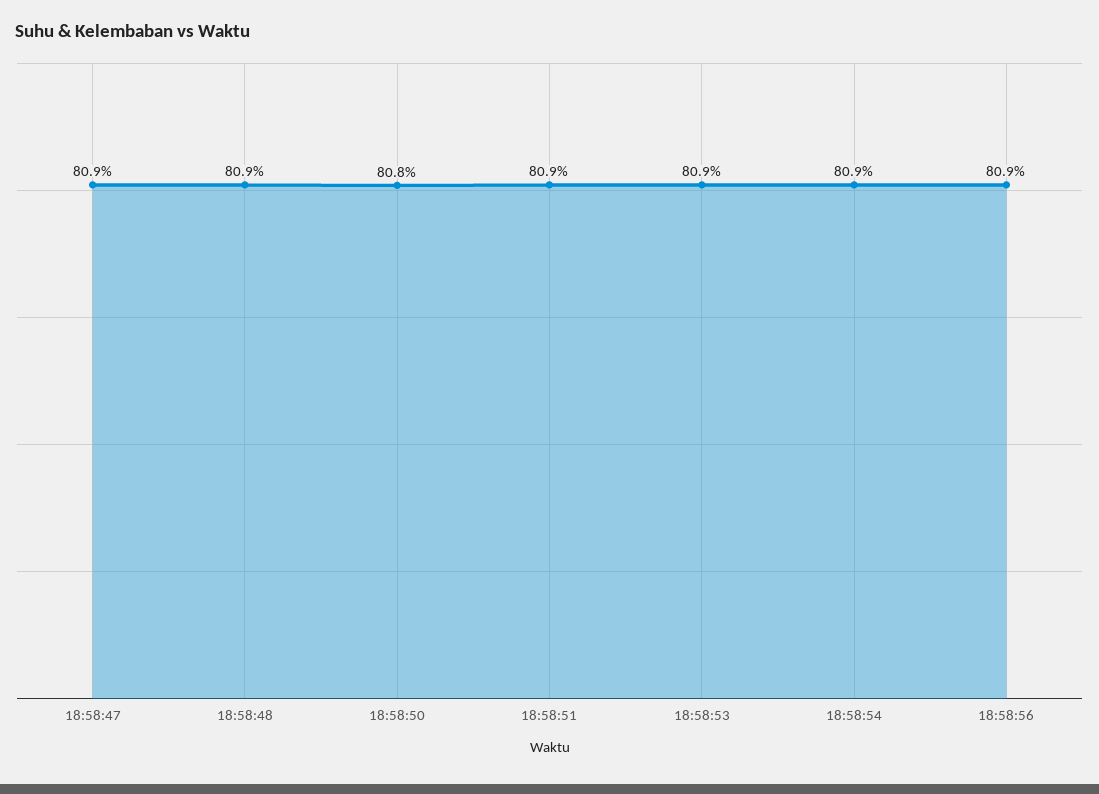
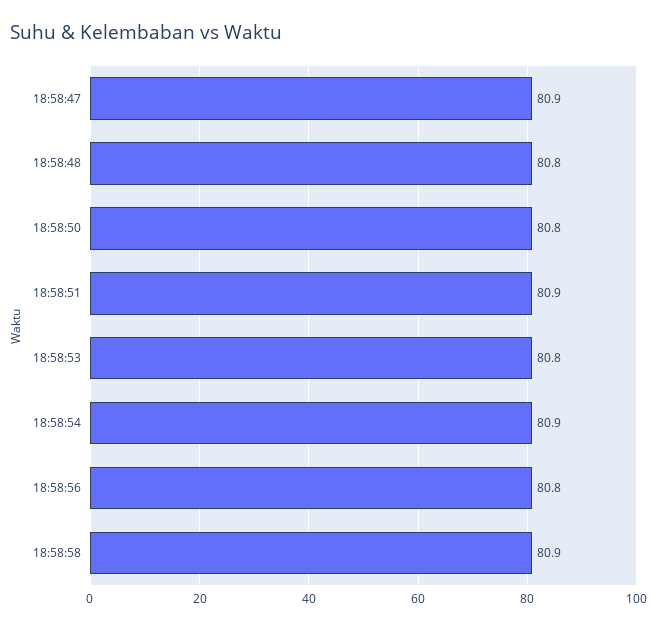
18:58:48: 80.9 -> 80.8
18:58:53: 80.9 -> 80.8
18:58:56: 80.9 -> 80.8
18:58:58: none -> 80.9

